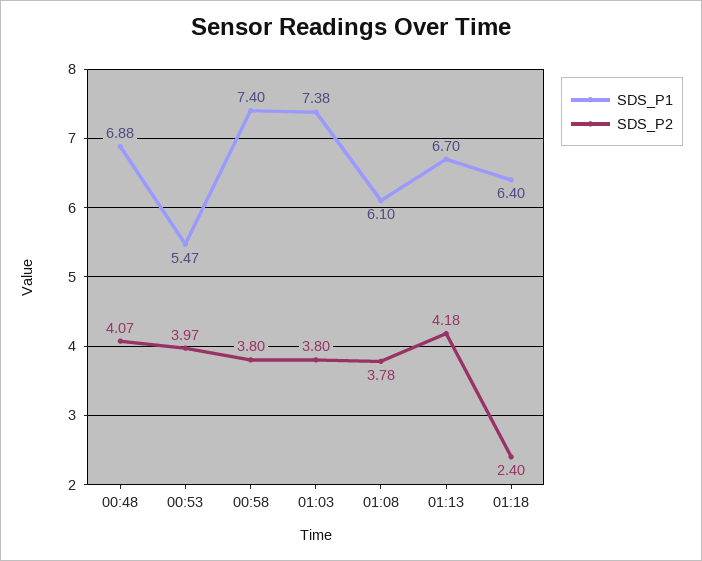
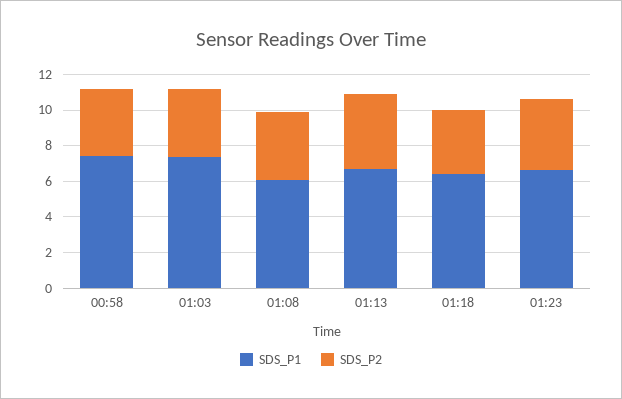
SDS_P1, 00:48: 6.88 -> none
SDS_P2, 00:48: 4.07 -> none
SDS_P1, 00:53: 5.47 -> none
SDS_P2, 00:53: 3.97 -> none
SDS_P2, 01:18: 2.4 -> 3.5
SDS_P1, 01:23: none -> 6.5
SDS_P2, 01:23: none -> 4

